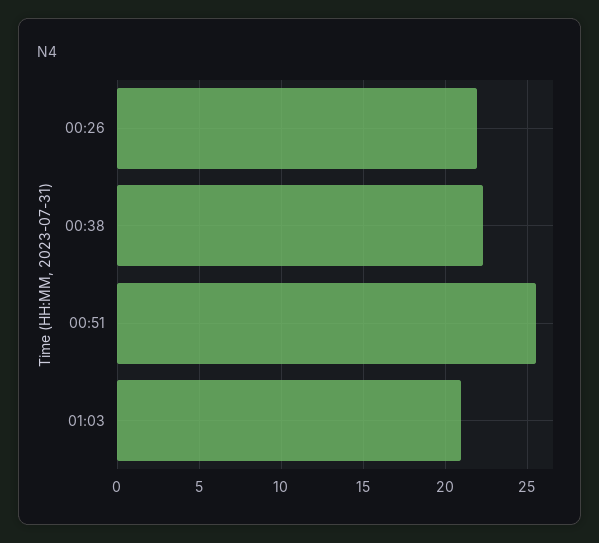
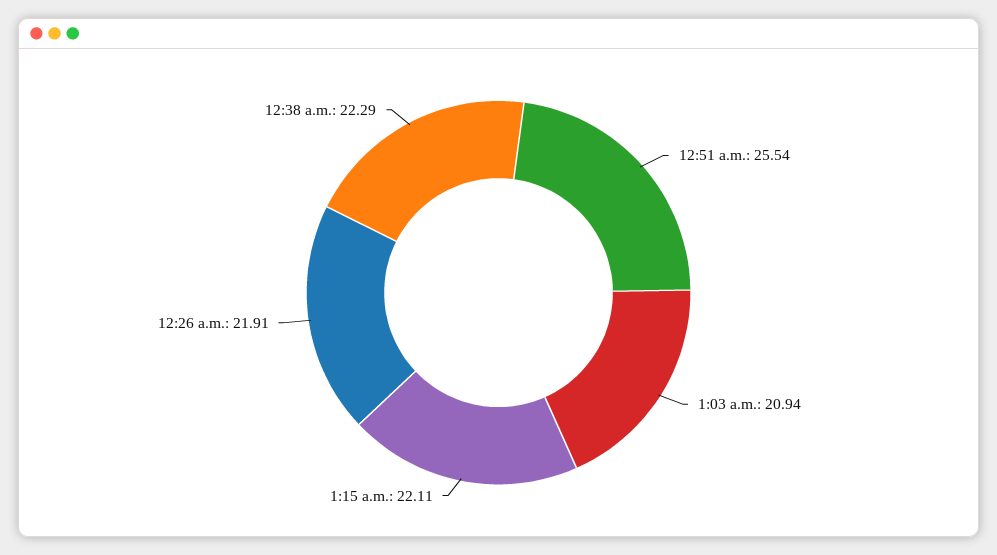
1:15 a.m.: none -> 22.11

